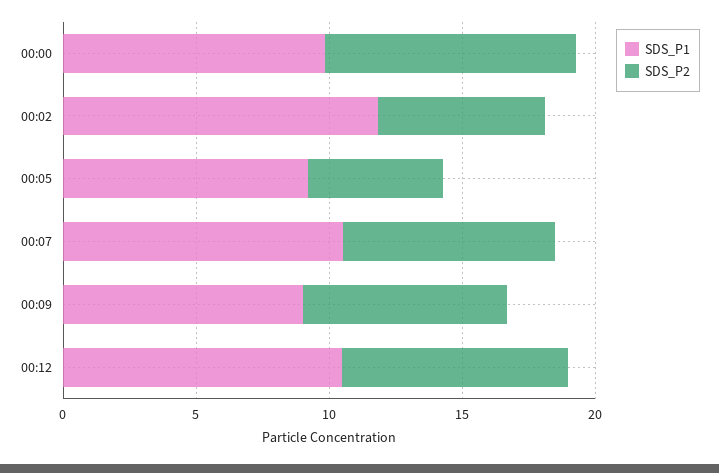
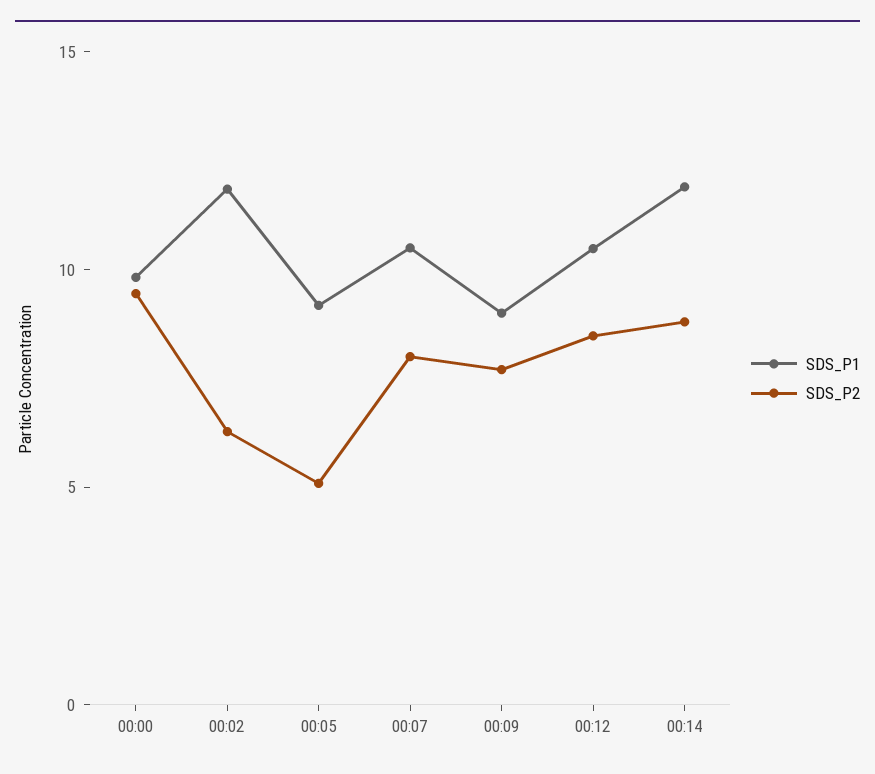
SDS_P1, 00:14: none -> 12
SDS_P2, 00:14: none -> 9

